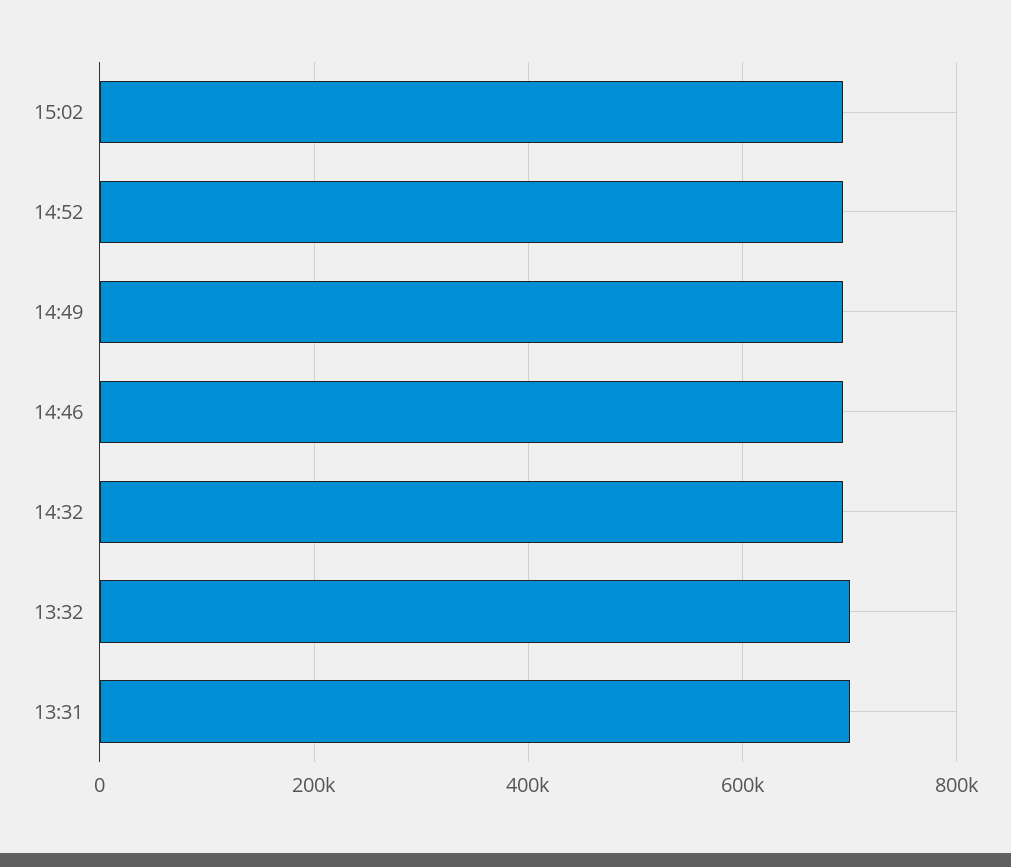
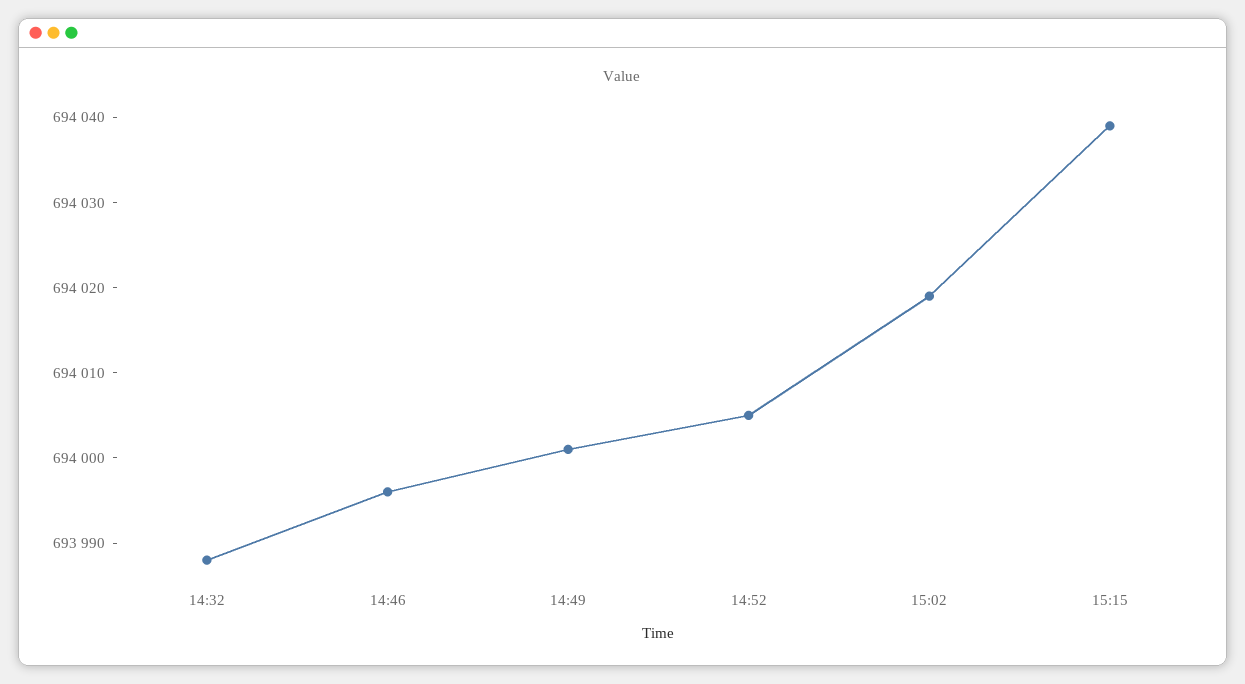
13:32: 700000 -> none
13:31: 700000 -> none
15:15: none -> 694039

